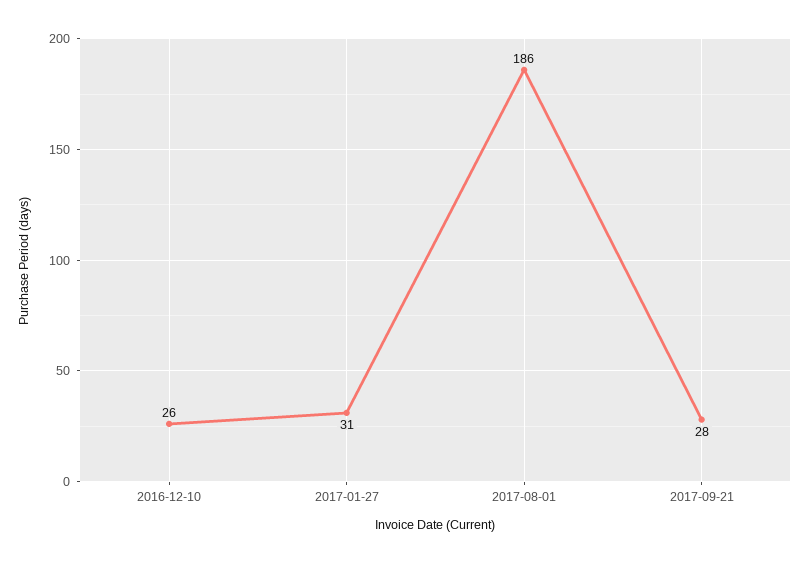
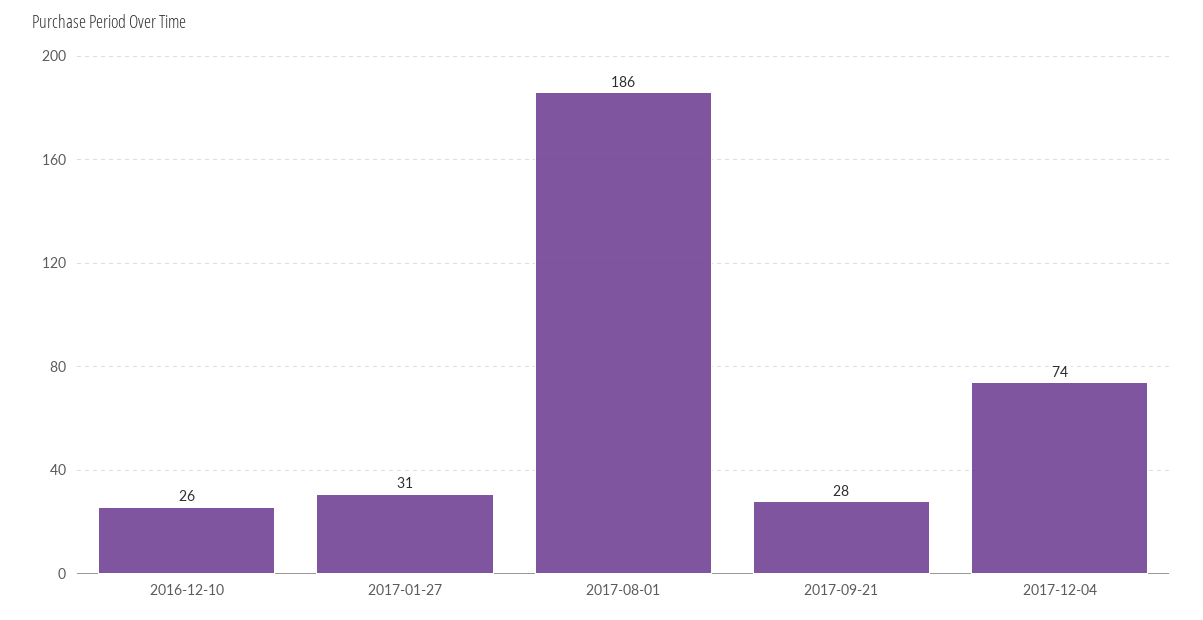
2017-12-04: none -> 74

